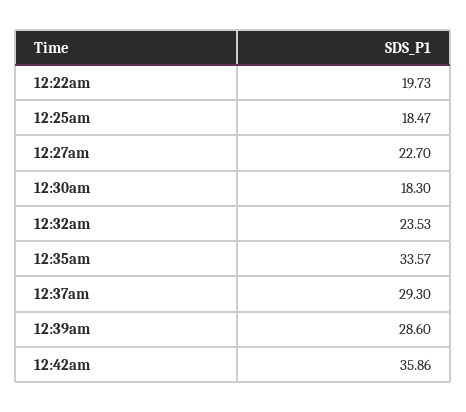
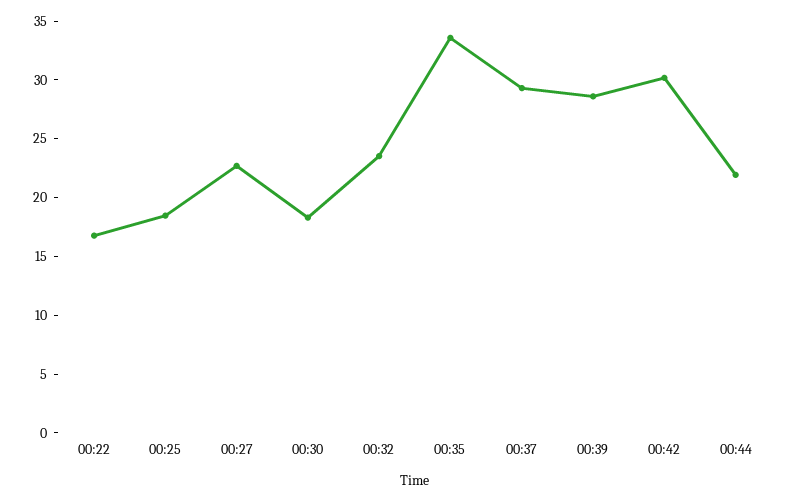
12:22am: 19.73 -> 17
12:42am: 35.86 -> 30
00:44: none -> 22

